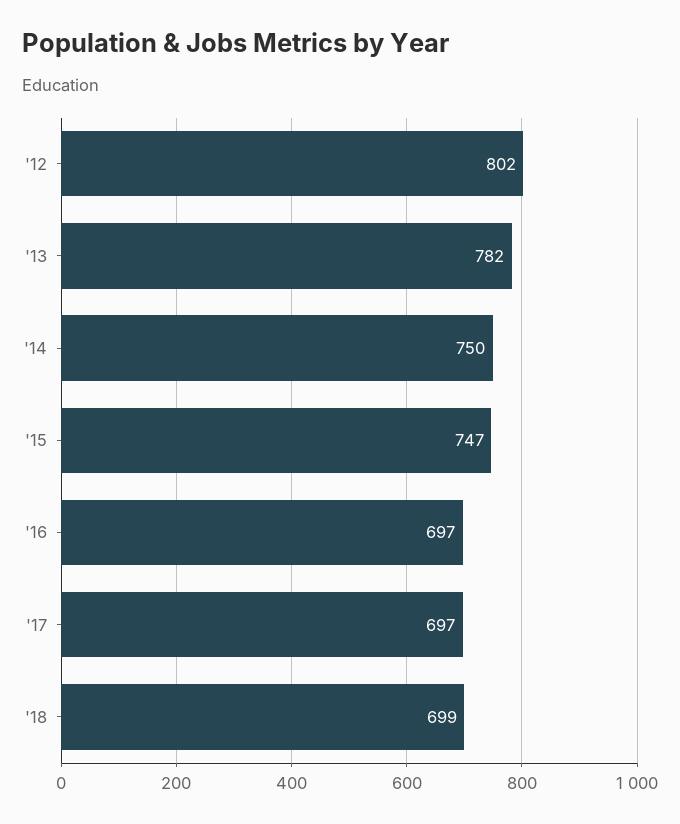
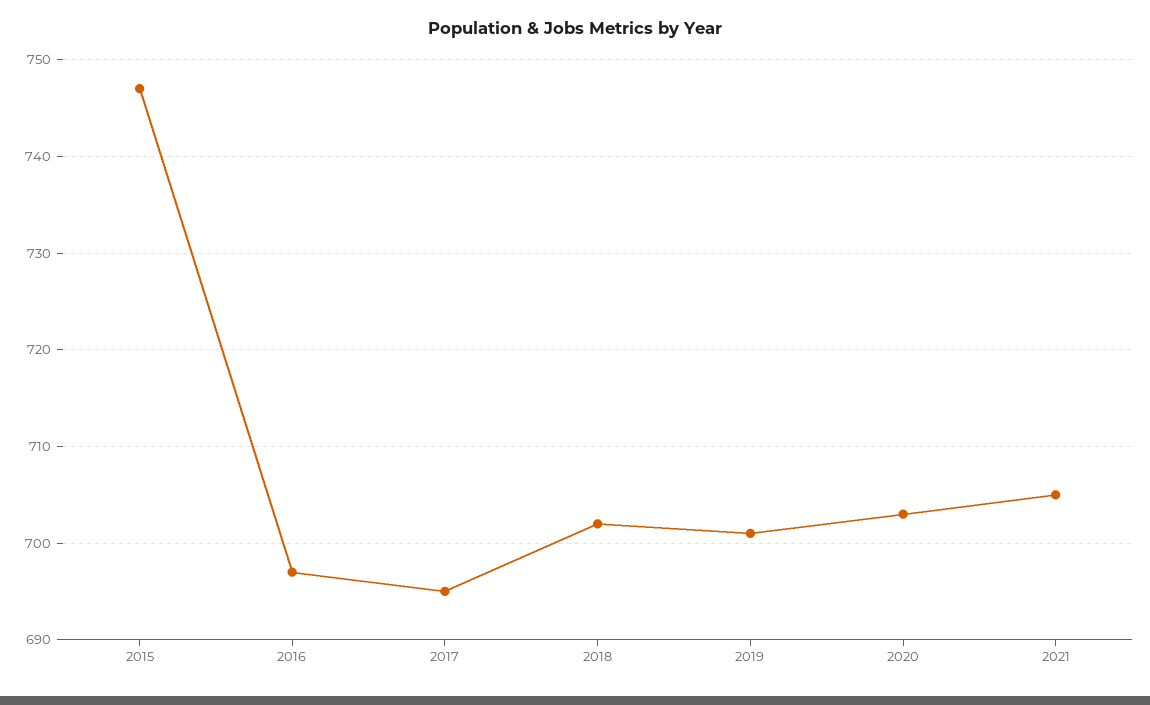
'12: 802 -> none
'13: 782 -> none
'14: 750 -> none
'17: 697 -> 695
'18: 699 -> 702
2019: none -> 701
2020: none -> 703
2021: none -> 705

